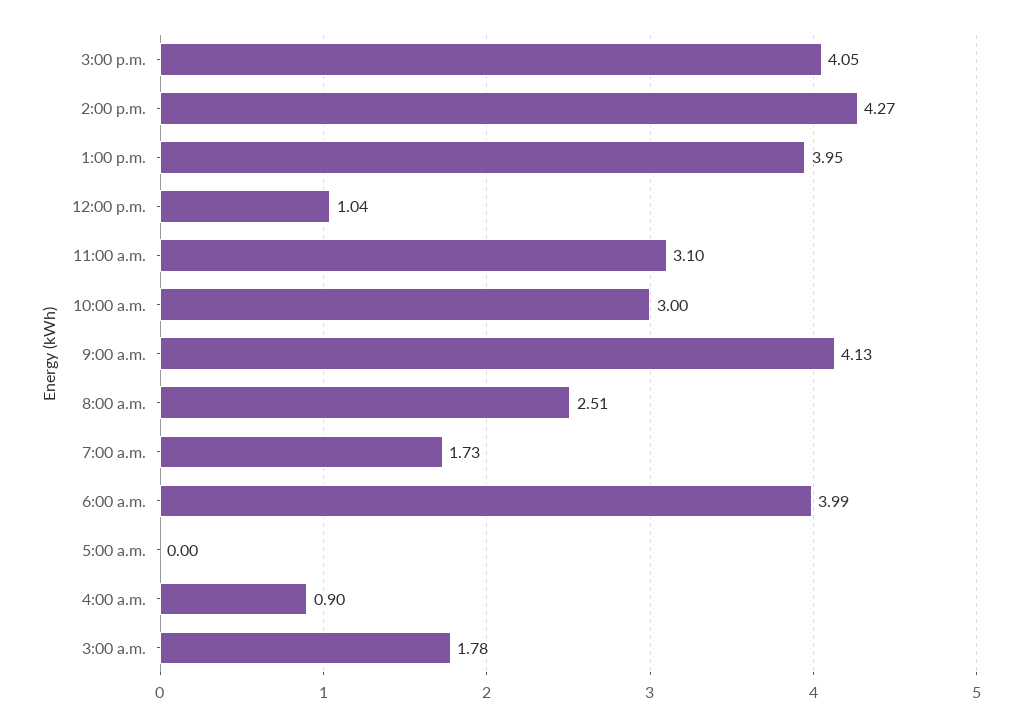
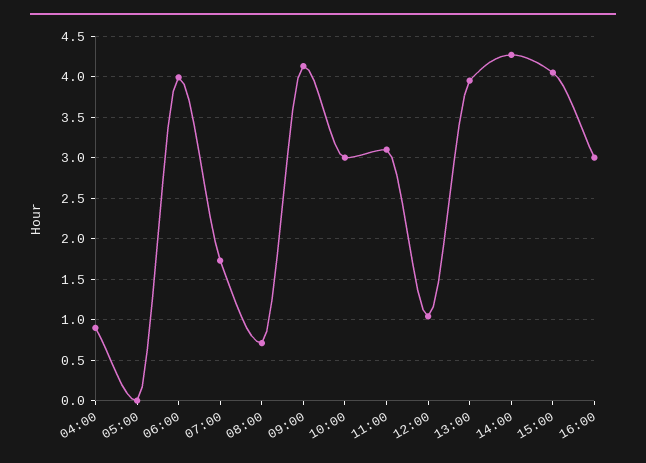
8:00 a.m.: 2.51 -> 0.7
3:00 a.m.: 1.78 -> none
16:00: none -> 3

